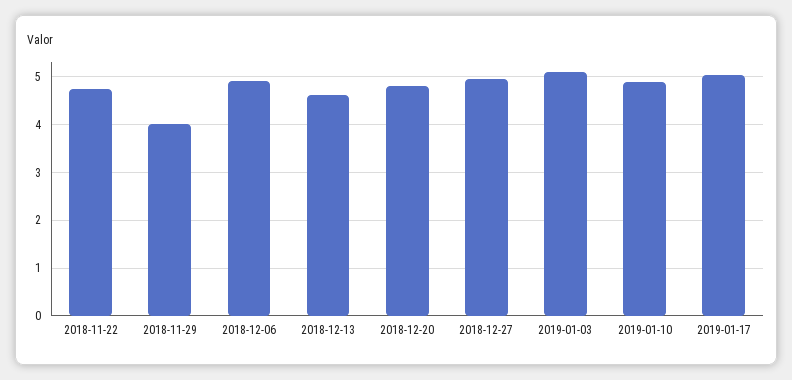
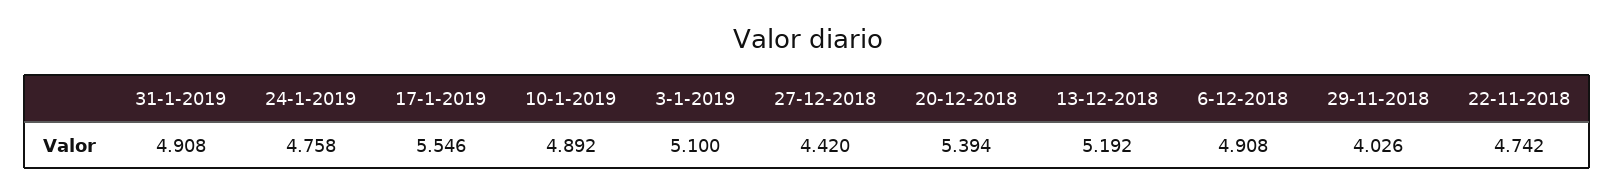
2018-12-13: 4.6 -> 5.192
2018-12-20: 4.8 -> 5.394
2018-12-27: 5 -> 4.42
2019-01-17: 5 -> 5.546
31-1-2019: none -> 4.908
24-1-2019: none -> 4.758

